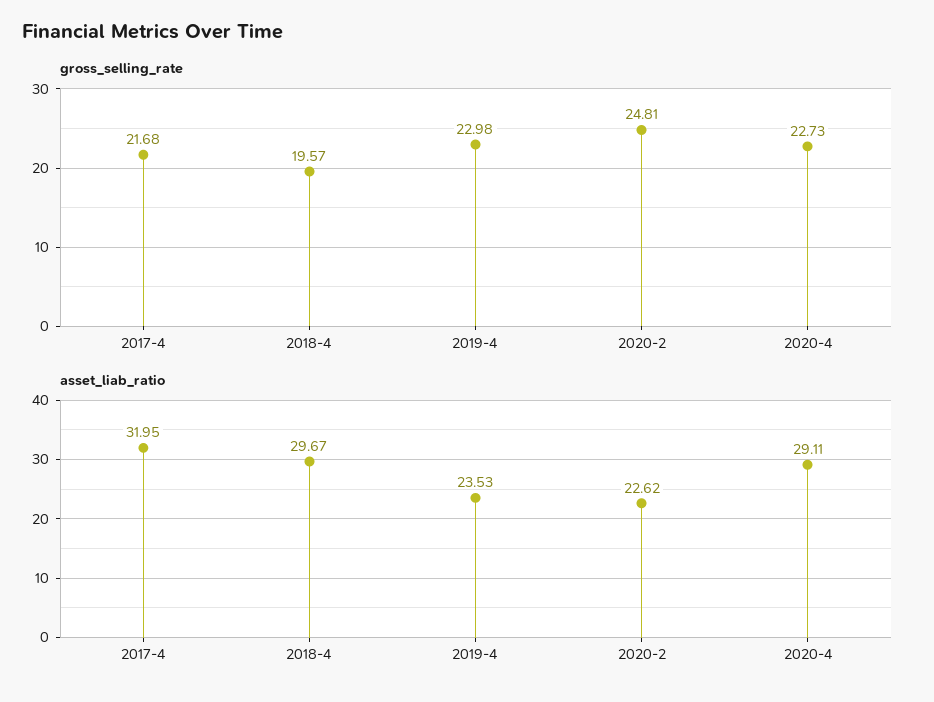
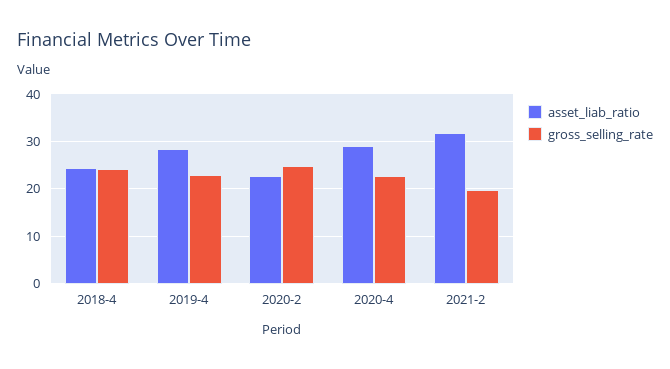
gross_selling_rate, 2017-4: 21.68 -> none
gross_selling_rate, 2018-4: 19.57 -> 24
asset_liab_ratio, 2017-4: 31.95 -> none
asset_liab_ratio, 2018-4: 29.67 -> 24
asset_liab_ratio, 2019-4: 23.53 -> 28
asset_liab_ratio, 2021-2: none -> 32
gross_selling_rate, 2021-2: none -> 20

